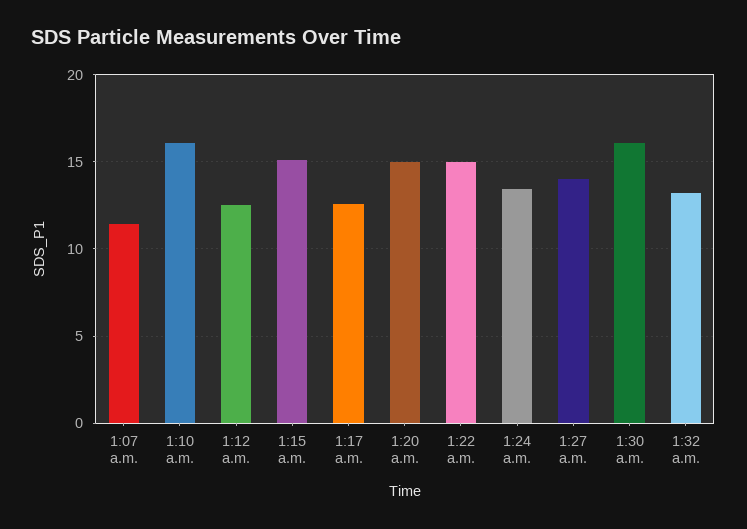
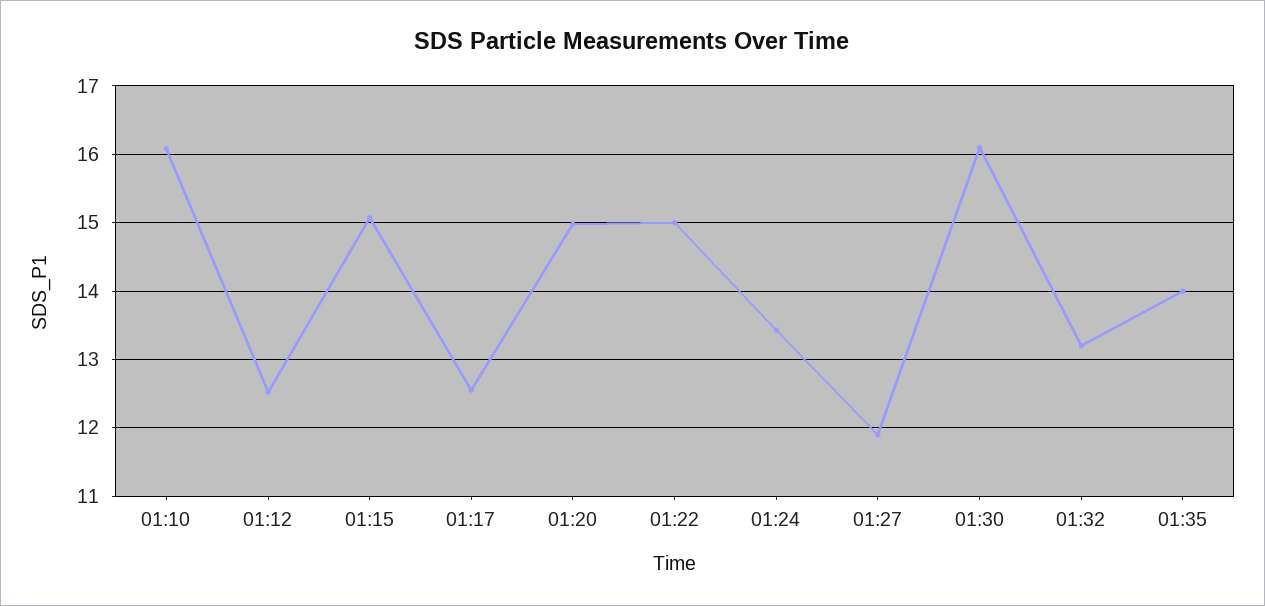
1:07 a.m.: 11.5 -> none
1:27 a.m.: 14 -> 11.9
01:35: none -> 14

